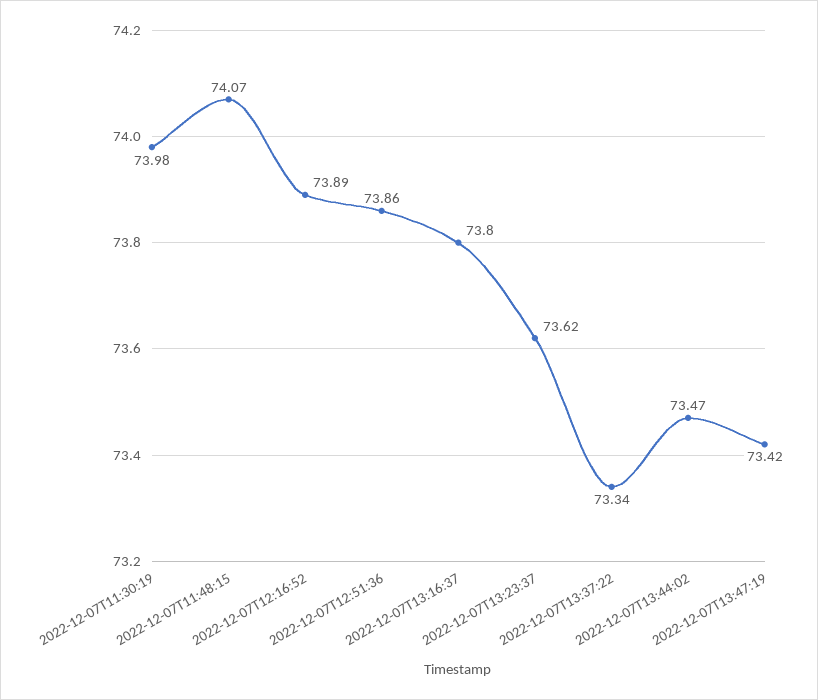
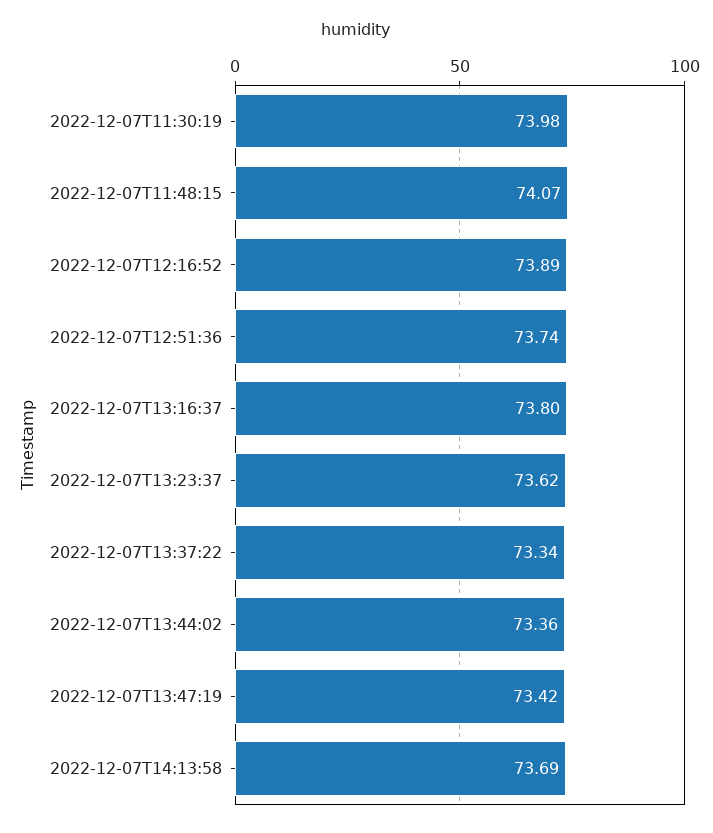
2022-12-07T12:51:36: 73.86 -> 73.74
2022-12-07T13:44:02: 73.47 -> 73.36
2022-12-07T14:13:58: none -> 73.69

